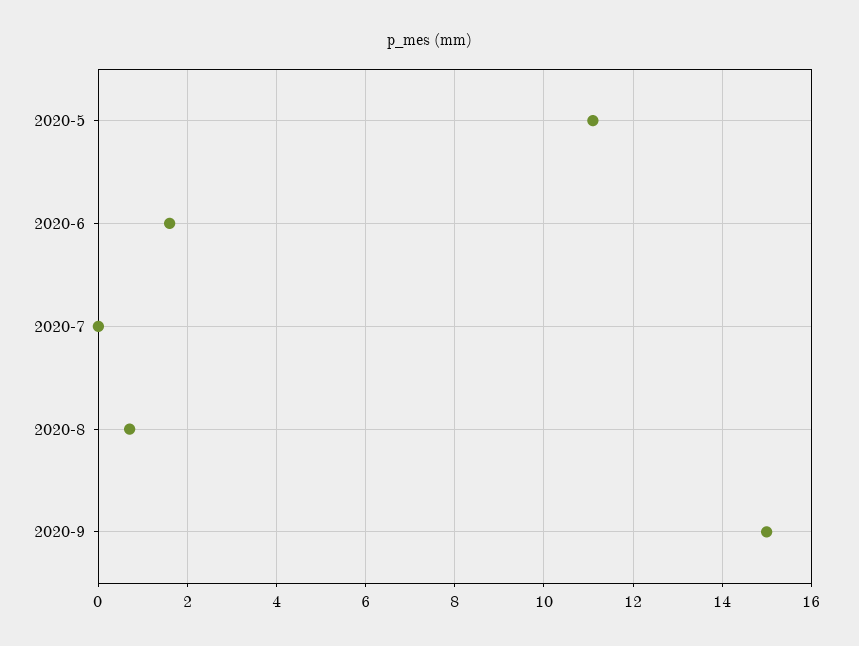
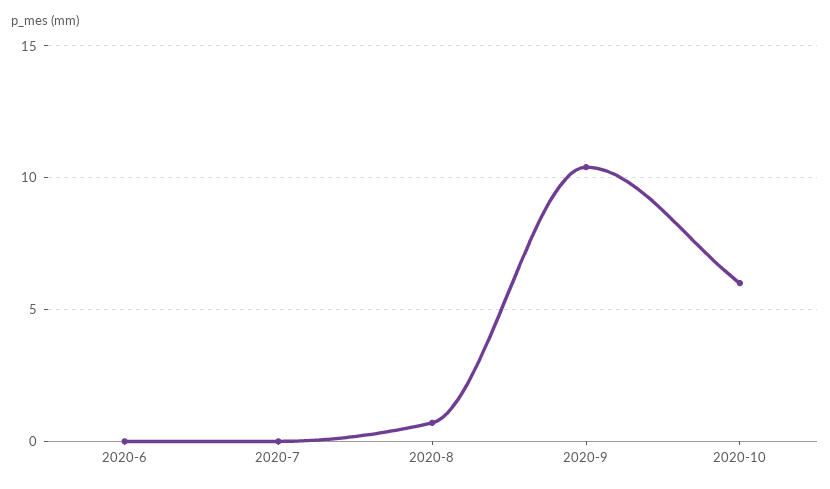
2020-5: 11 -> none
2020-6: 1.5 -> 0
2020-9: 15 -> 10.5
2020-10: none -> 6

